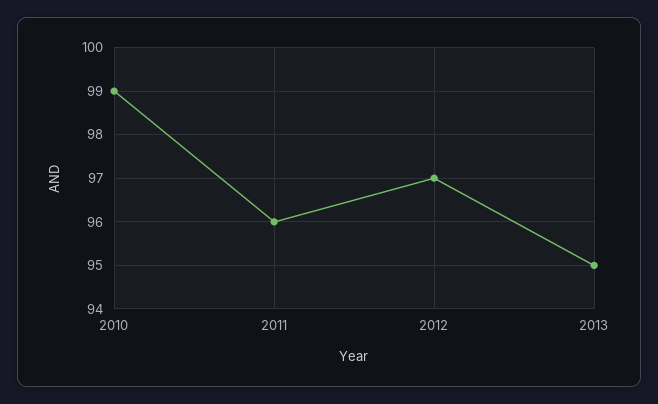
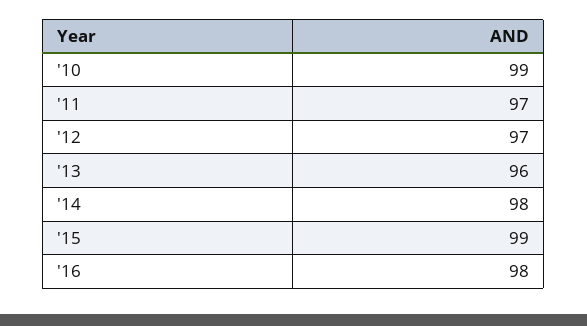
2011: 96 -> 97
2013: 95 -> 96
'14: none -> 98
'15: none -> 99
'16: none -> 98

